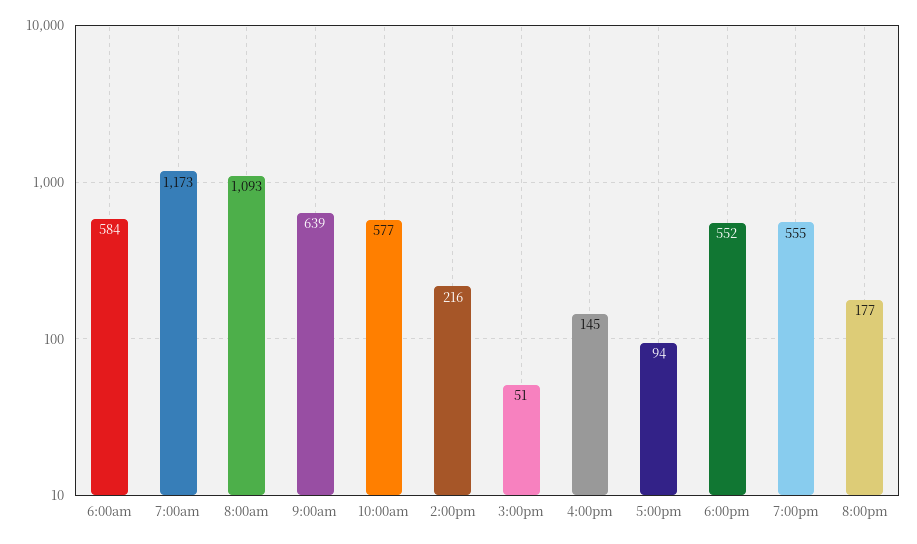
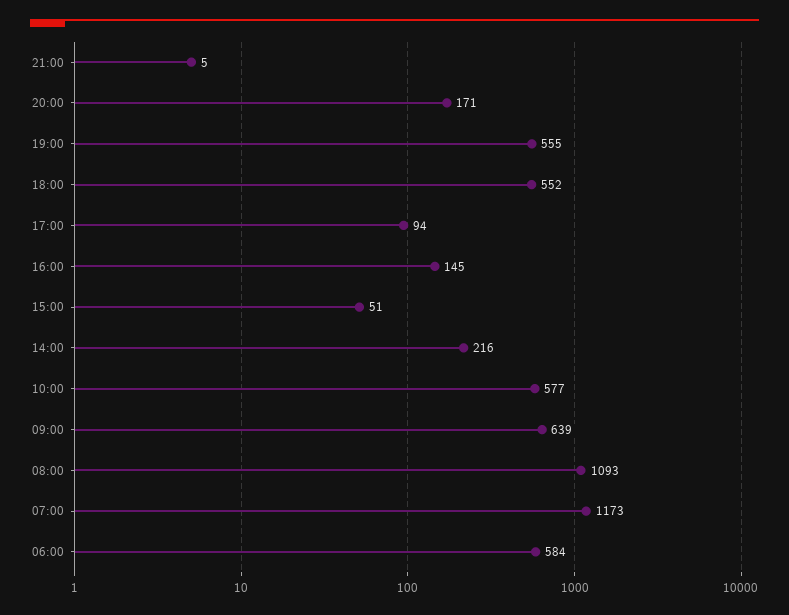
8:00pm: 177 -> 171
21:00: none -> 5

